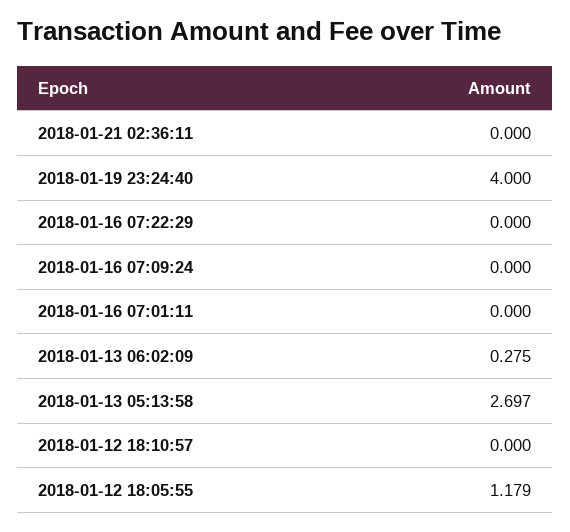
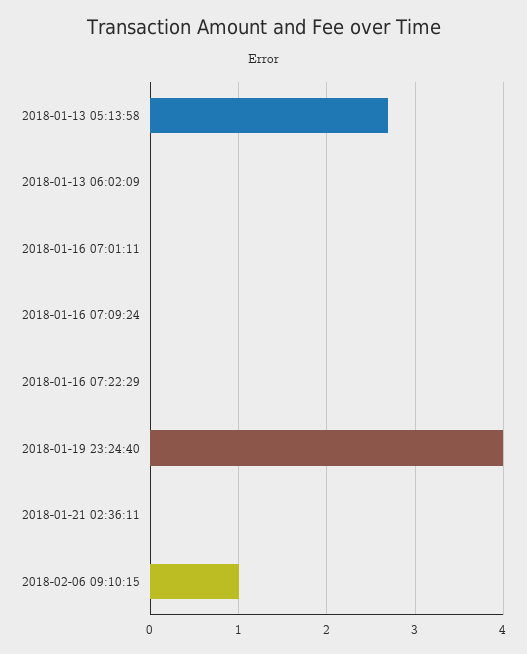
2018-01-13 06:02:09: 0.275 -> 0
2018-01-12 18:10:57: 0 -> none
2018-01-12 18:05:55: 1.179 -> none
2018-02-06 09:10:15: none -> 1

